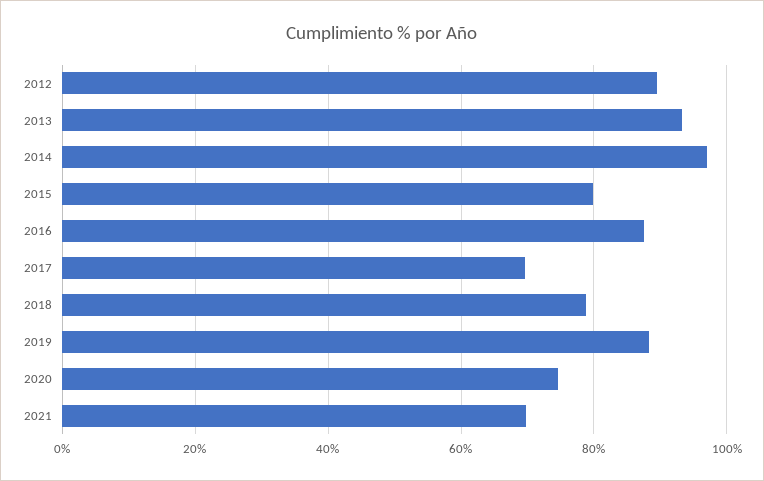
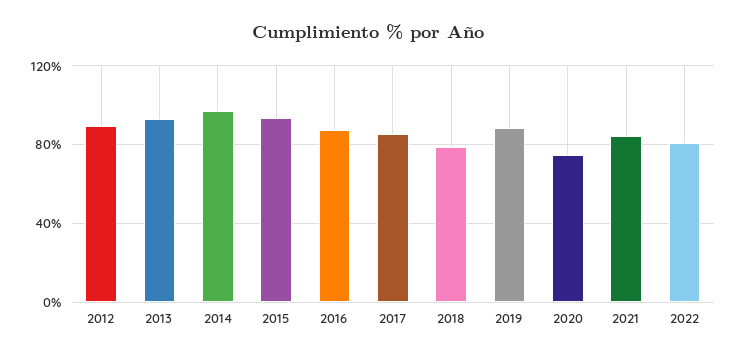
2015: 80 -> 95
2017: 70 -> 85
2021: 70 -> 85
2022: none -> 80

